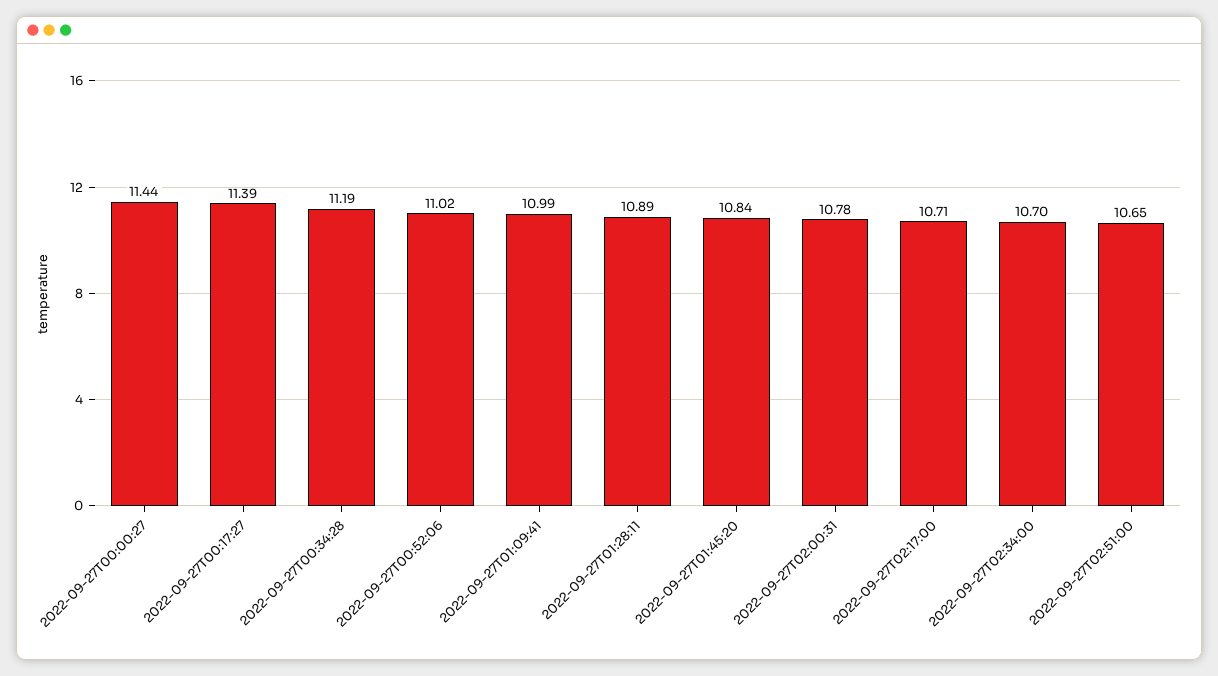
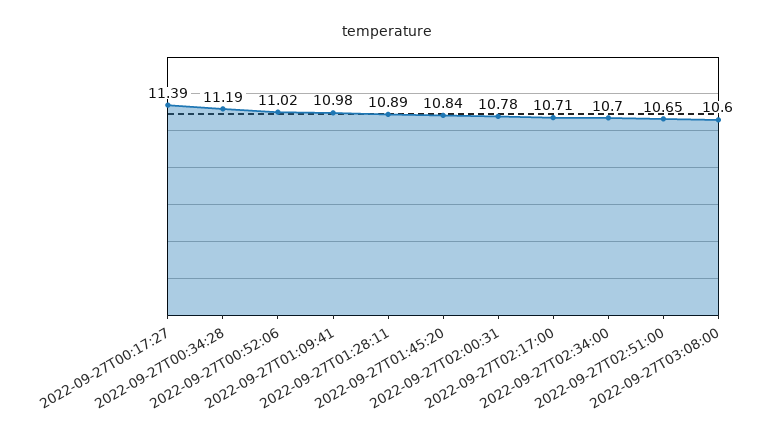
2022-09-27T00:00:27: 11.44 -> none
2022-09-27T01:09:41: 10.99 -> 10.98
2022-09-27T03:08:00: none -> 10.6

